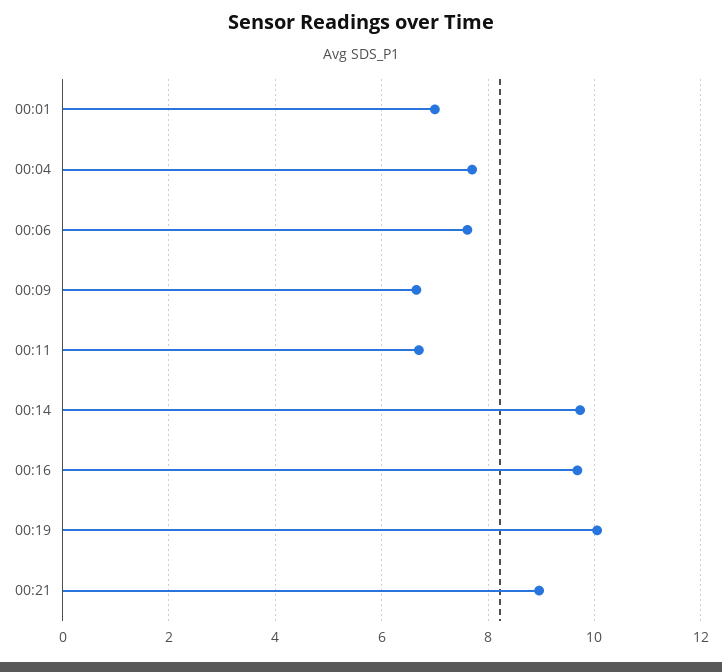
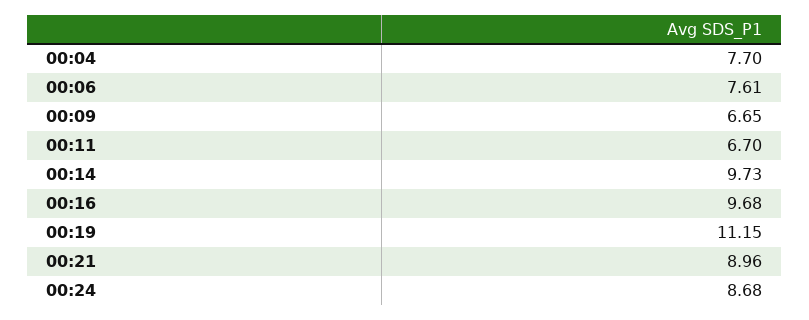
00:01: 7 -> none
00:19: 10 -> 11.15
00:24: none -> 8.68

